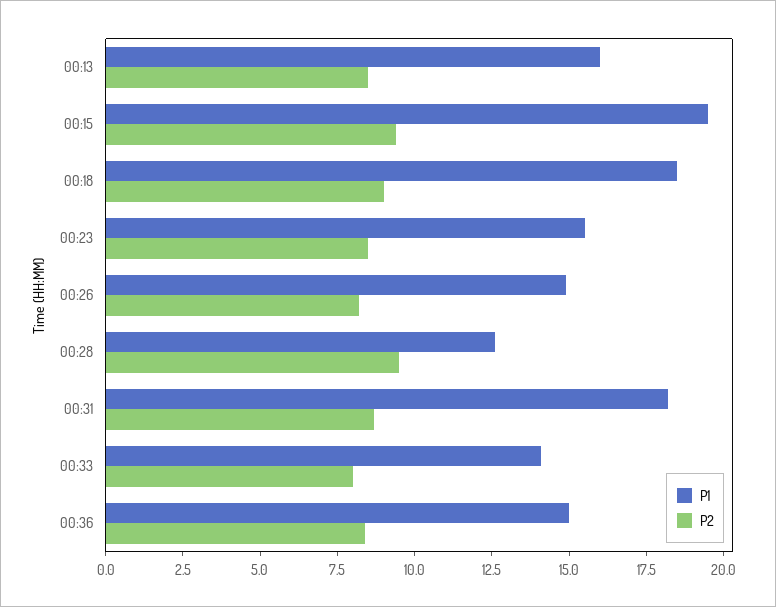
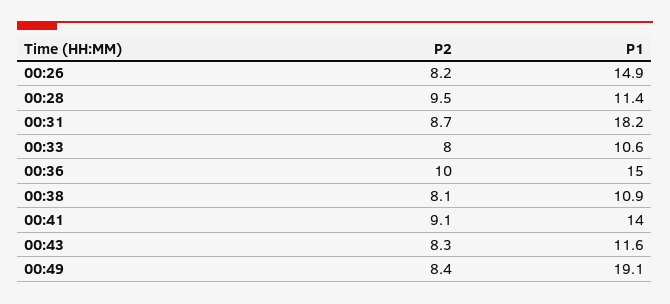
P1, 00:13: 16 -> none
P2, 00:13: 8.5 -> none
P1, 00:15: 19.5 -> none
P2, 00:15: 9.5 -> none
P1, 00:18: 18.5 -> none
P2, 00:18: 9 -> none
P1, 00:23: 15.5 -> none
P2, 00:23: 8.5 -> none
P1, 00:28: 12.5 -> 11.4
P1, 00:33: 14 -> 10.6
P2, 00:36: 8.5 -> 10
P2, 00:38: none -> 8.1
P1, 00:38: none -> 10.9
P2, 00:41: none -> 9.1
P1, 00:41: none -> 14
P2, 00:43: none -> 8.3
P1, 00:43: none -> 11.6
P2, 00:49: none -> 8.4
P1, 00:49: none -> 19.1

